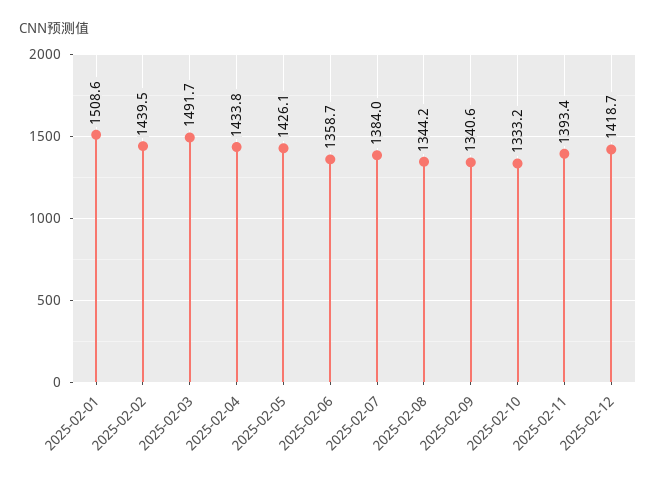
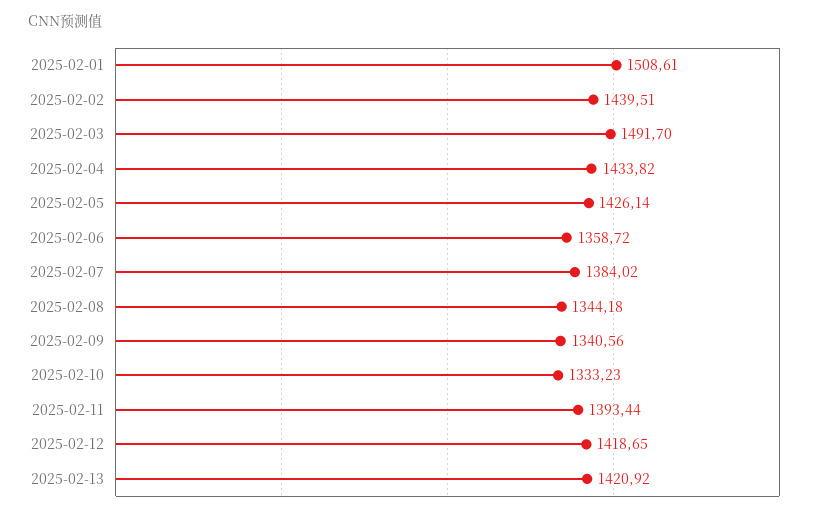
2025-02-13: none -> 1420.92

